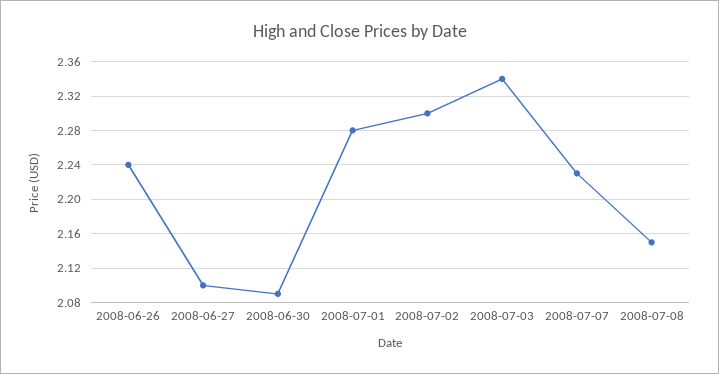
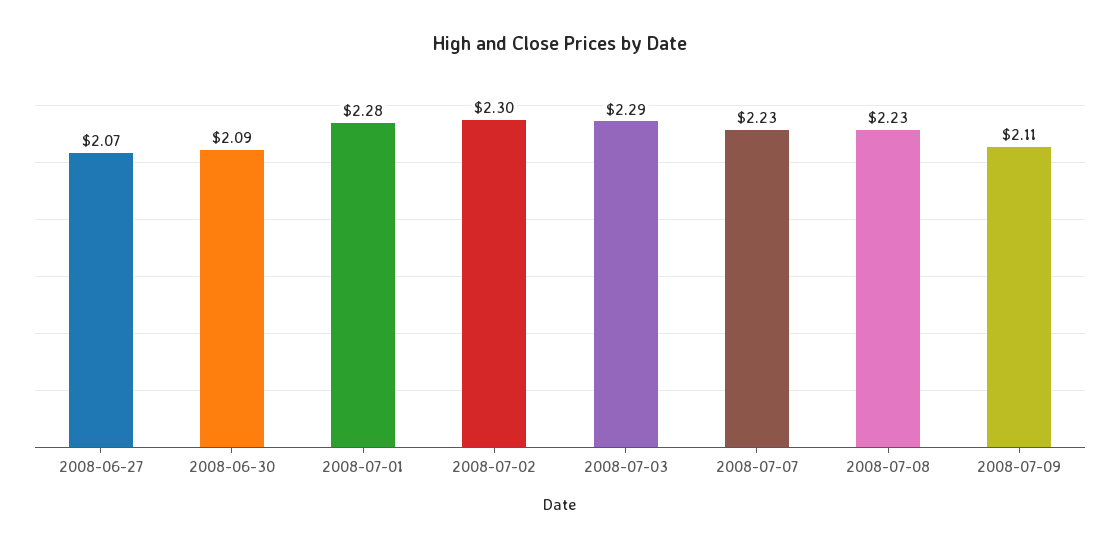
2008-06-26: 2.24 -> none
2008-06-27: 2.1 -> 2.07
2008-07-03: 2.34 -> 2.29
2008-07-08: 2.15 -> 2.23
2008-07-09: none -> 2.11

